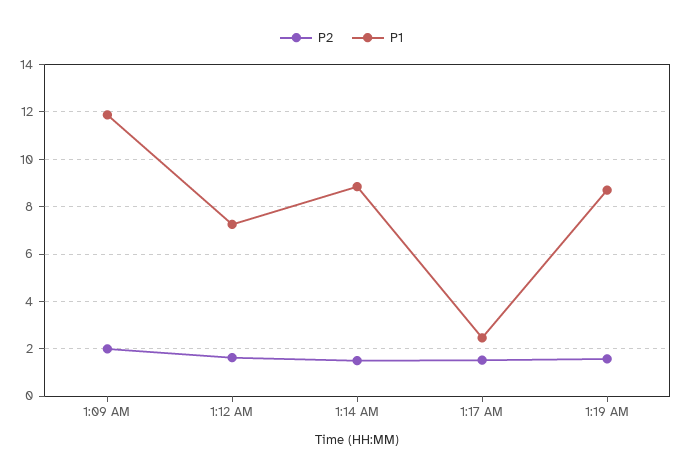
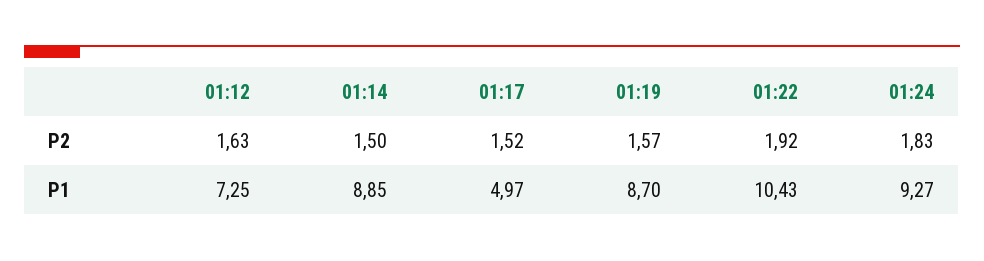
P2, 1:09 AM: 2 -> none
P1, 1:09 AM: 12 -> none
P1, 1:17 AM: 2.5 -> 4.97
P2, 01:22: none -> 1.92
P2, 01:24: none -> 1.83
P1, 01:22: none -> 10.43
P1, 01:24: none -> 9.27

